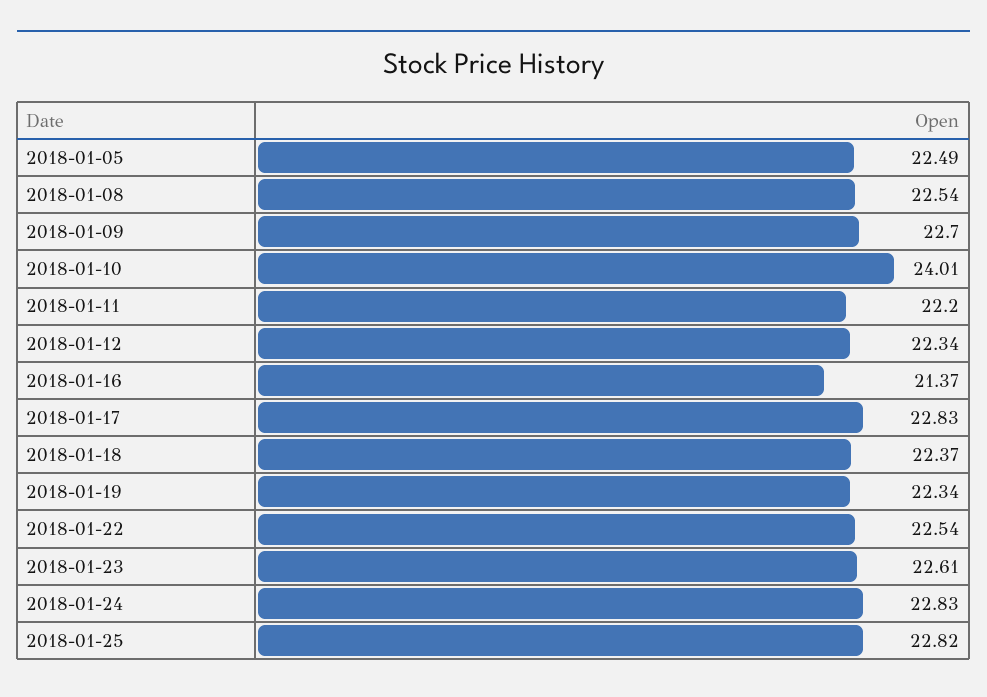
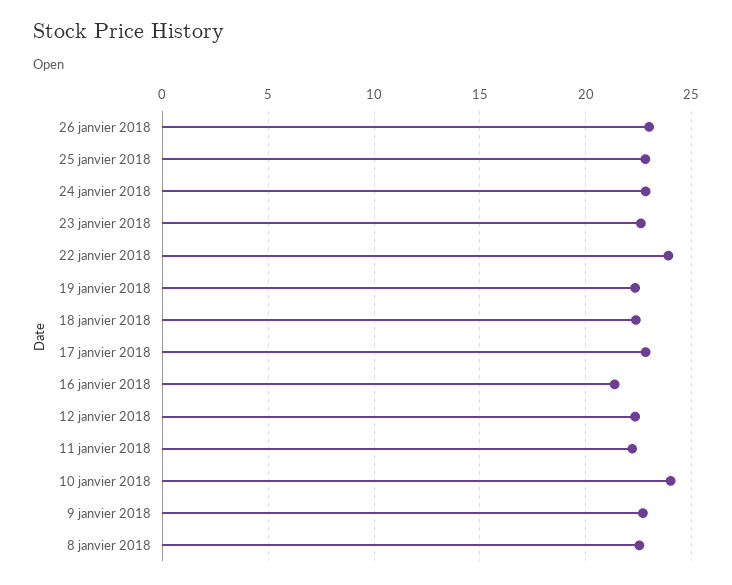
2018-01-05: 22.49 -> none
2018-01-22: 22.54 -> 24
26 janvier 2018: none -> 23

